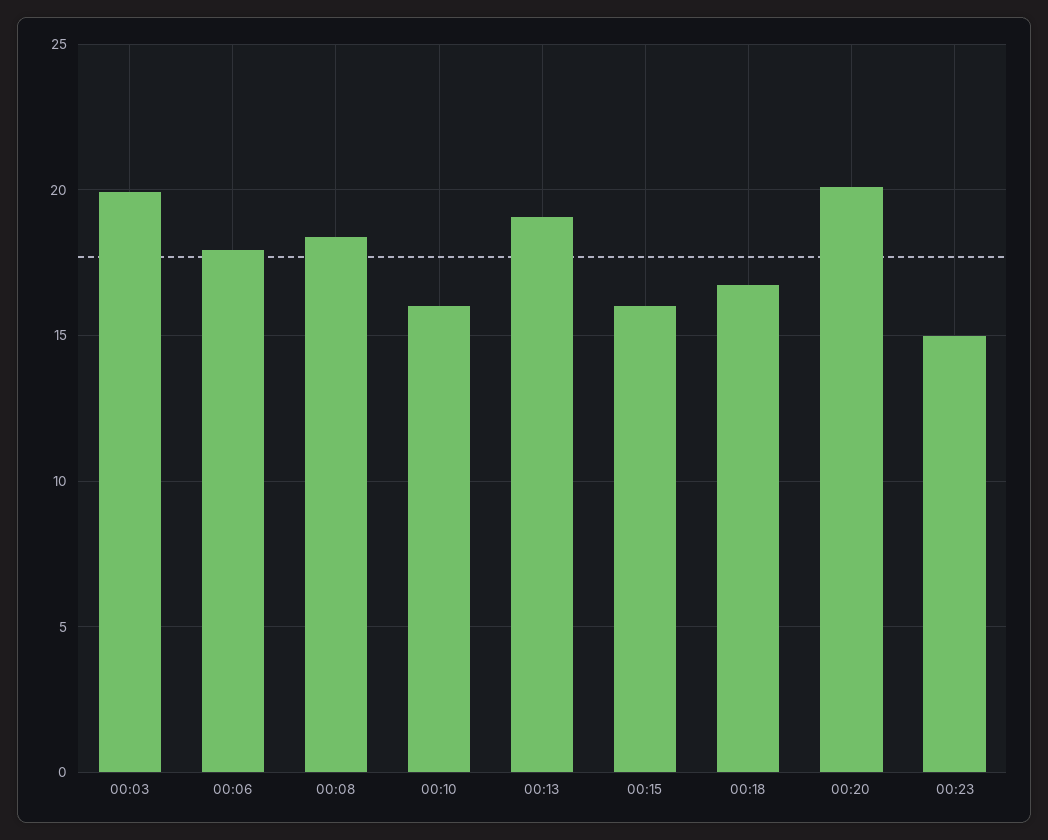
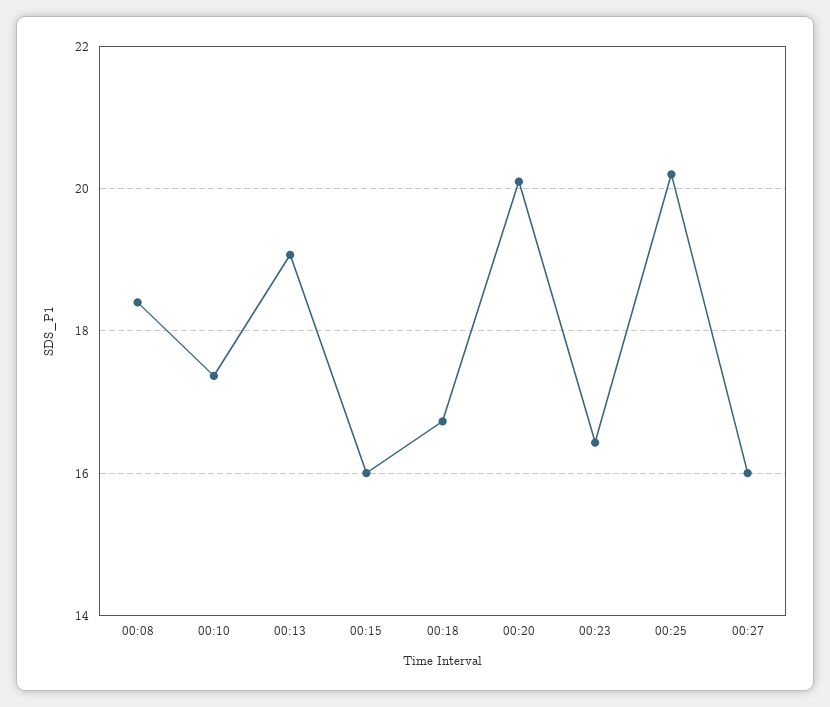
00:03: 20 -> none
00:06: 18 -> none
00:10: 16 -> 17.4
00:23: 15 -> 16.4
00:25: none -> 20.2
00:27: none -> 16

